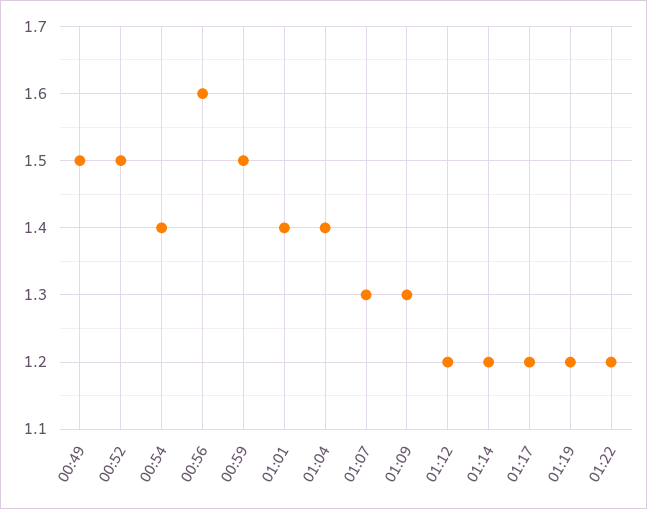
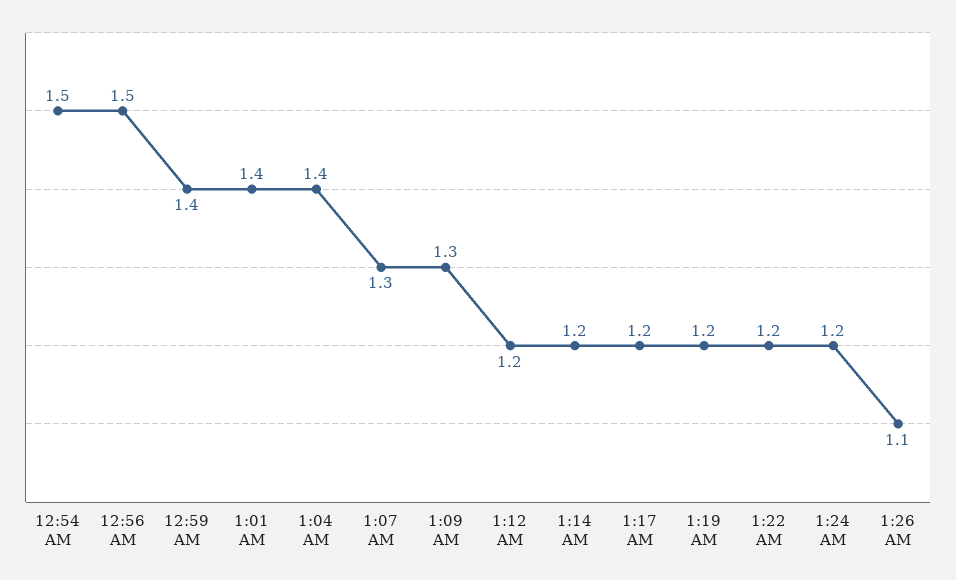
00:49: 1.5 -> none
00:52: 1.5 -> none
00:54: 1.4 -> 1.5
00:56: 1.6 -> 1.5
00:59: 1.5 -> 1.4
1:24 AM: none -> 1.2
1:26 AM: none -> 1.1

